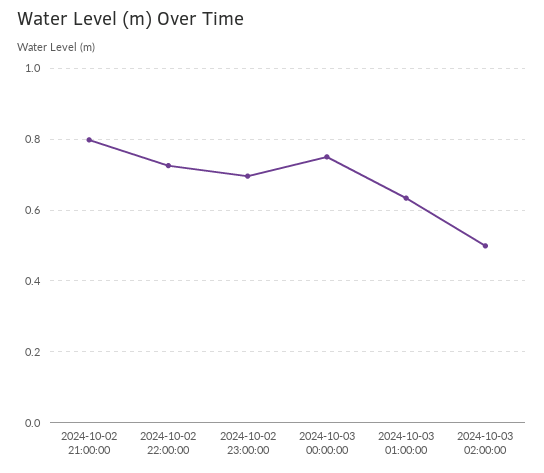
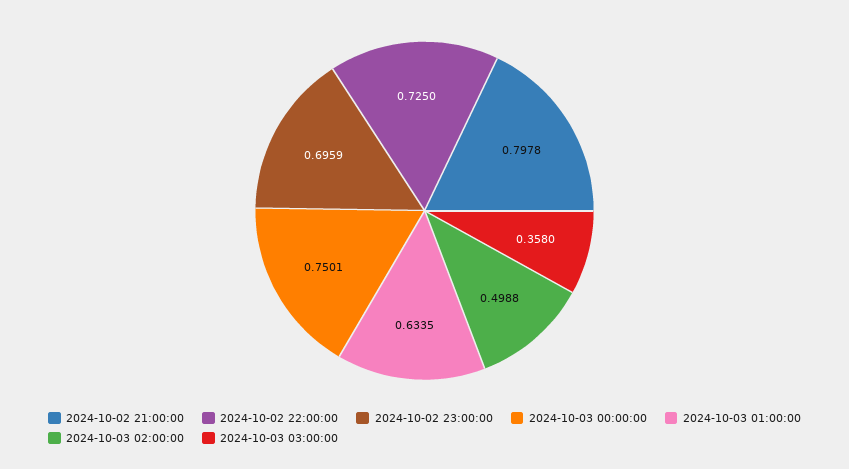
2024-10-03 03:00:00: none -> 0.358

